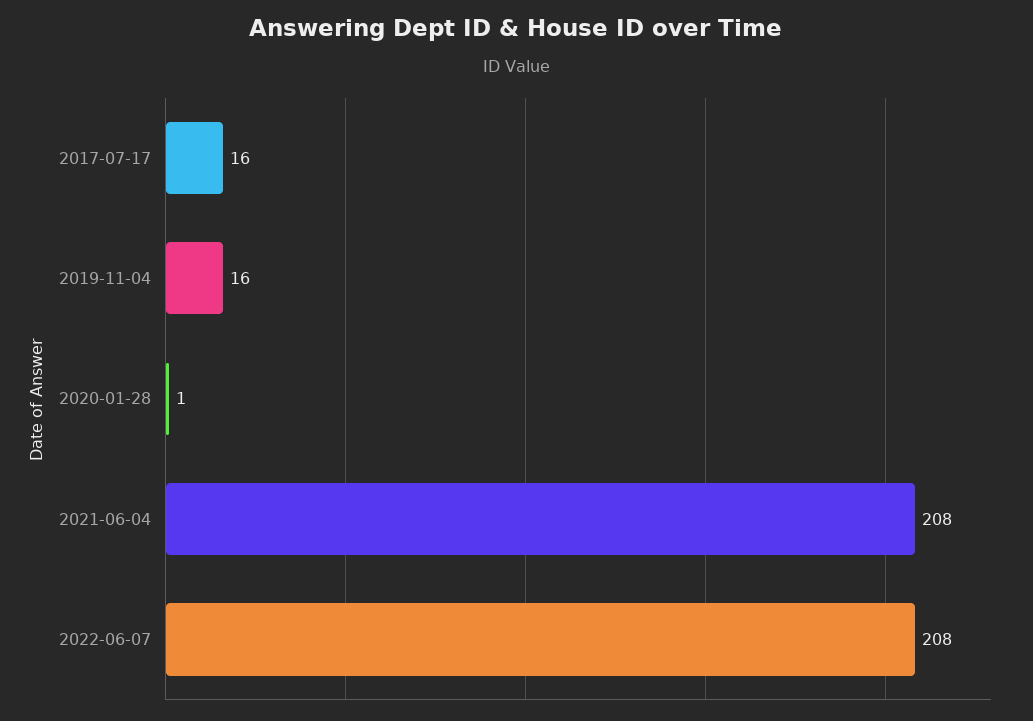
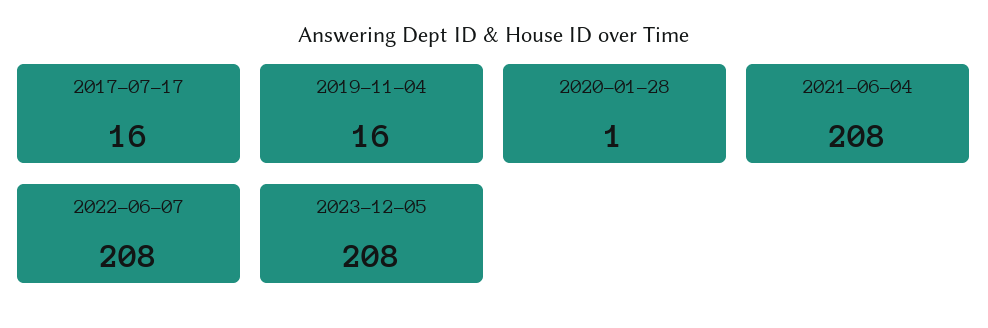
2023-12-05: none -> 208

